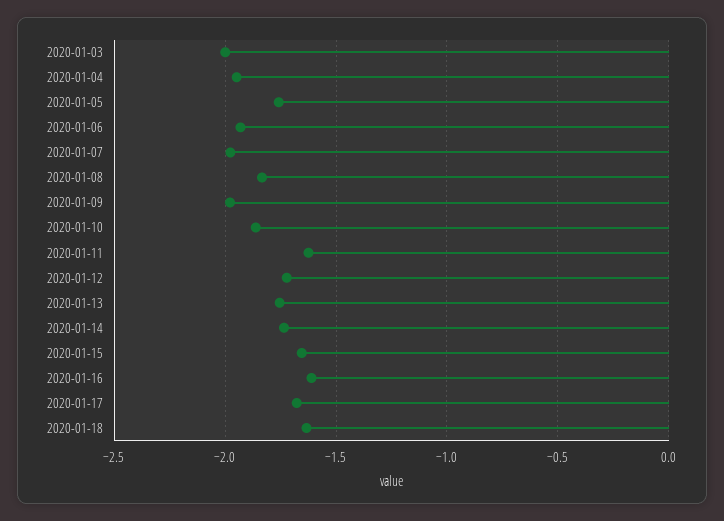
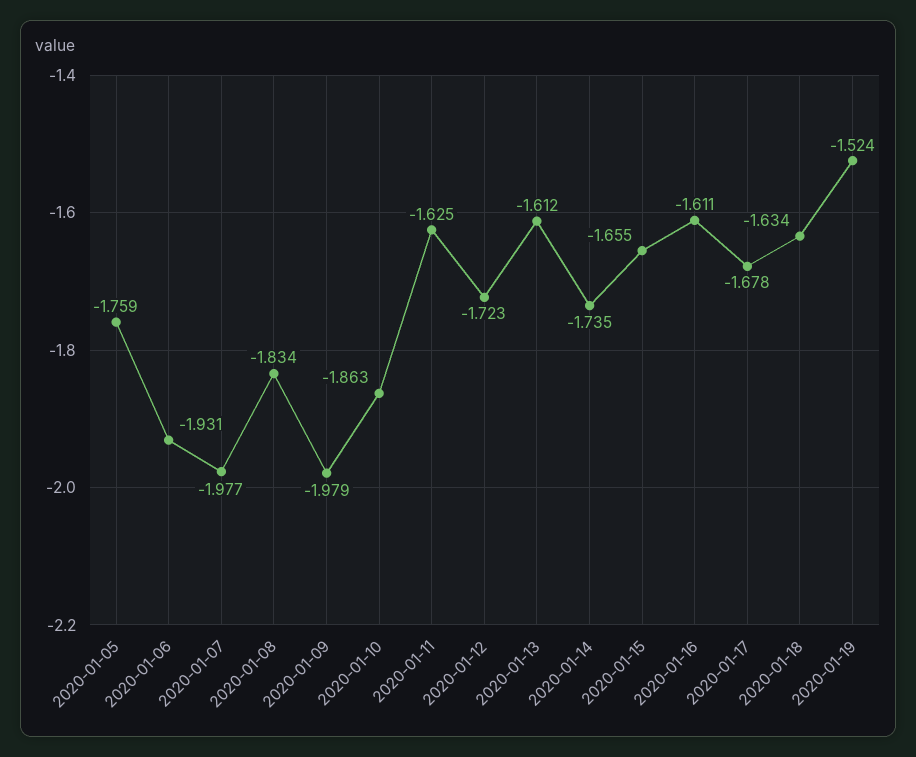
2020-01-03: -2 -> none
2020-01-04: -1.95 -> none
2020-01-13: -1.75 -> -1.612
2020-01-19: none -> -1.524

